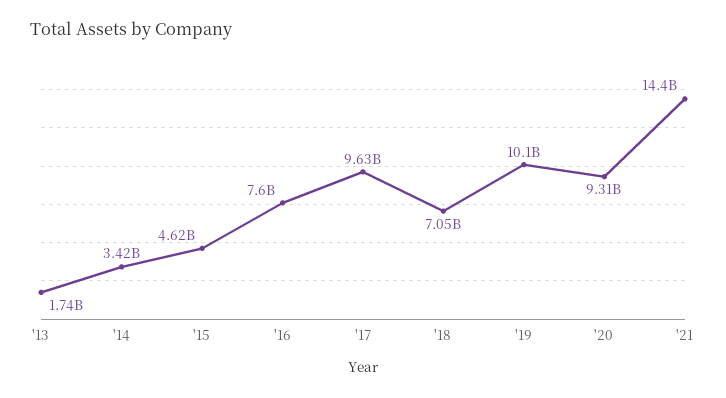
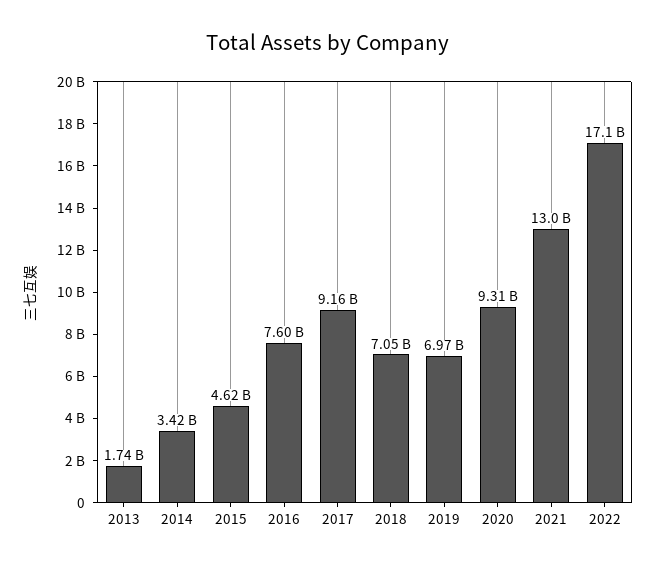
'17: 9630000000 -> 9160000000
'19: 10100000000 -> 6970000000
'21: 14400000000 -> 13000000000
2022: none -> 17100000000

